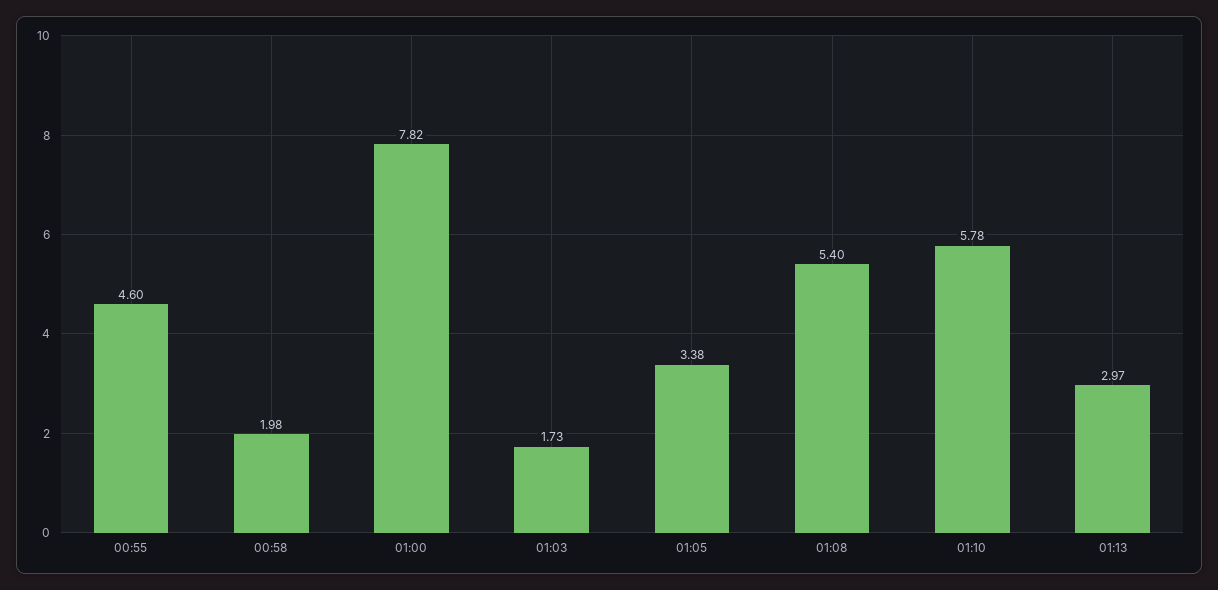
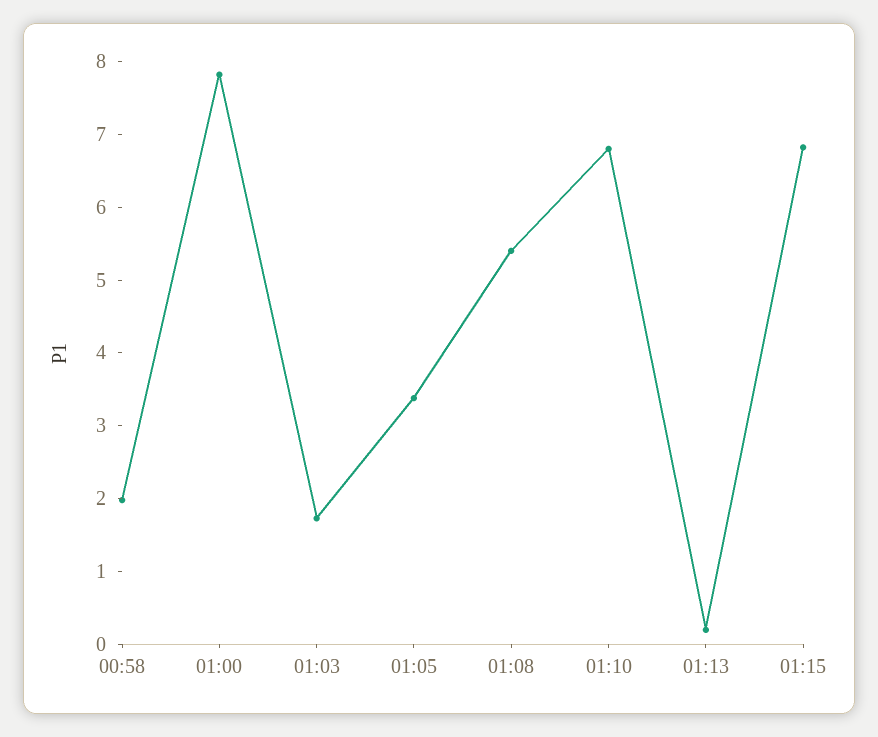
00:55: 4.6 -> none
01:10: 5.78 -> 6.8
01:13: 2.97 -> 0.2
01:15: none -> 6.8

